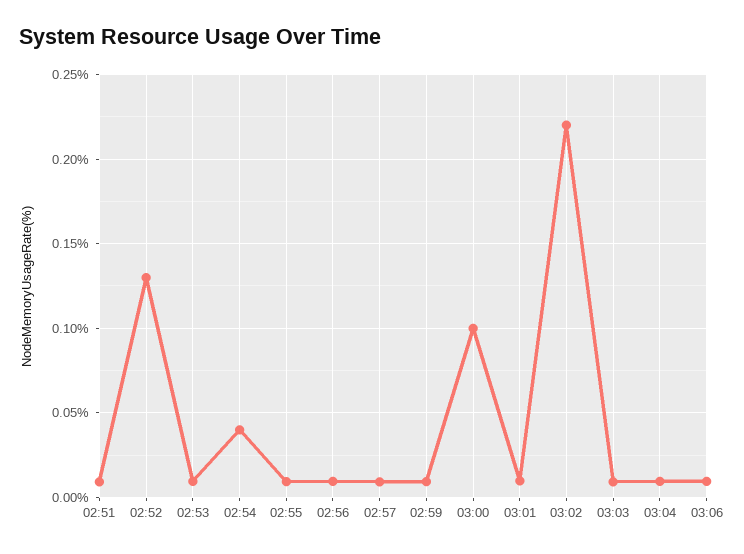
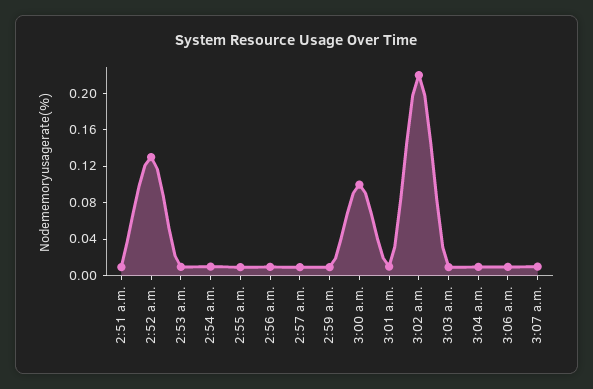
02:54: 0.04 -> 0.01
3:07 a.m.: none -> 0.01

